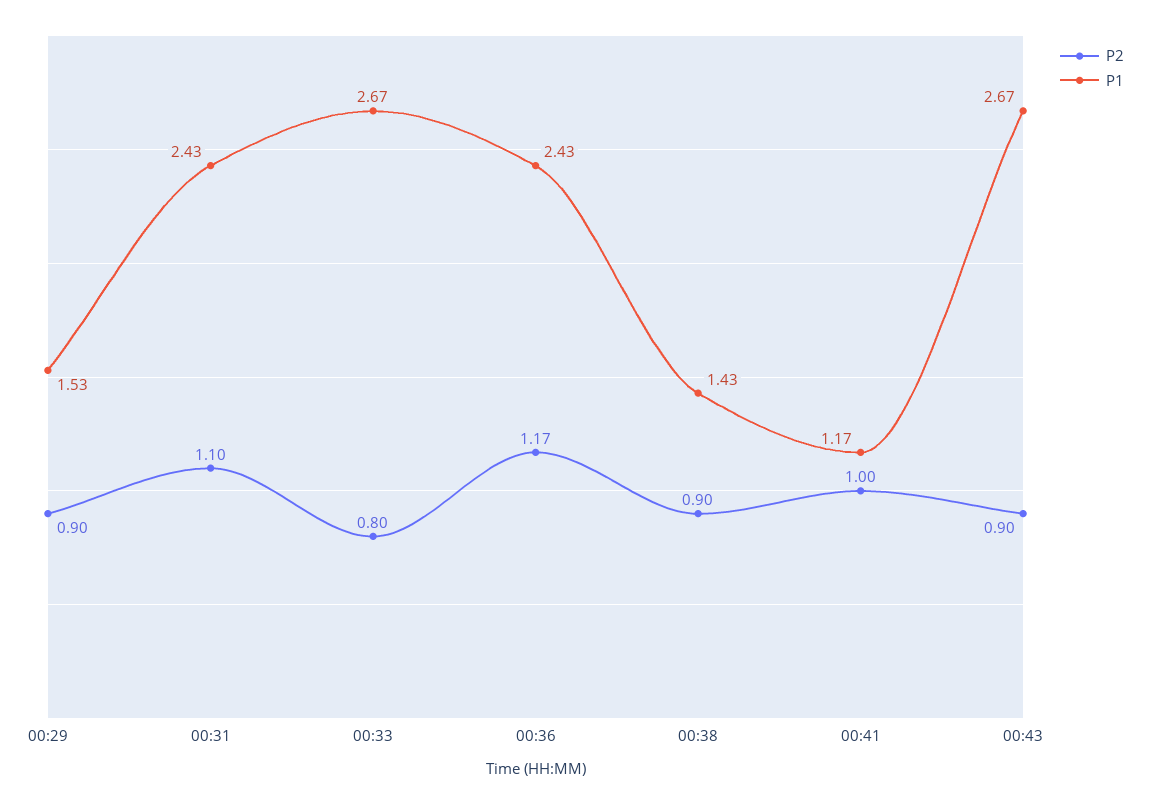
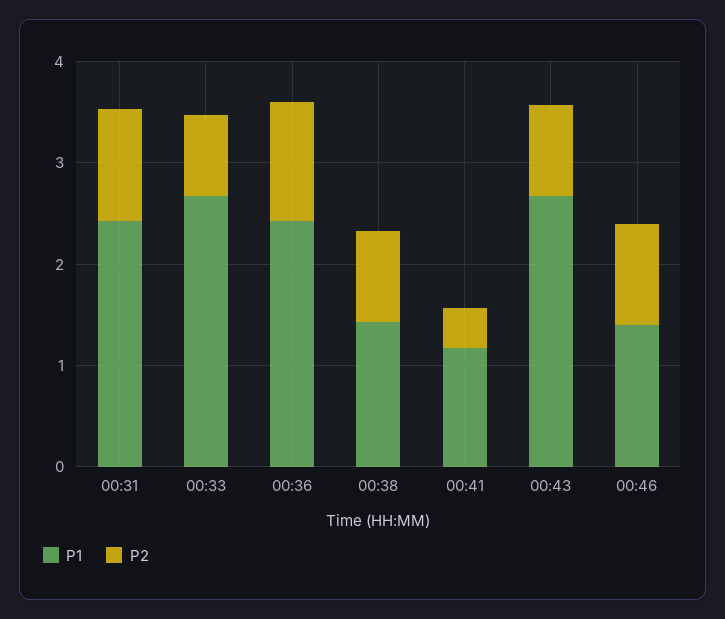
P2, 00:29: 0.9 -> none
P1, 00:29: 1.53 -> none
P2, 00:41: 1 -> 0.4
P1, 00:46: none -> 1.4
P2, 00:46: none -> 1

